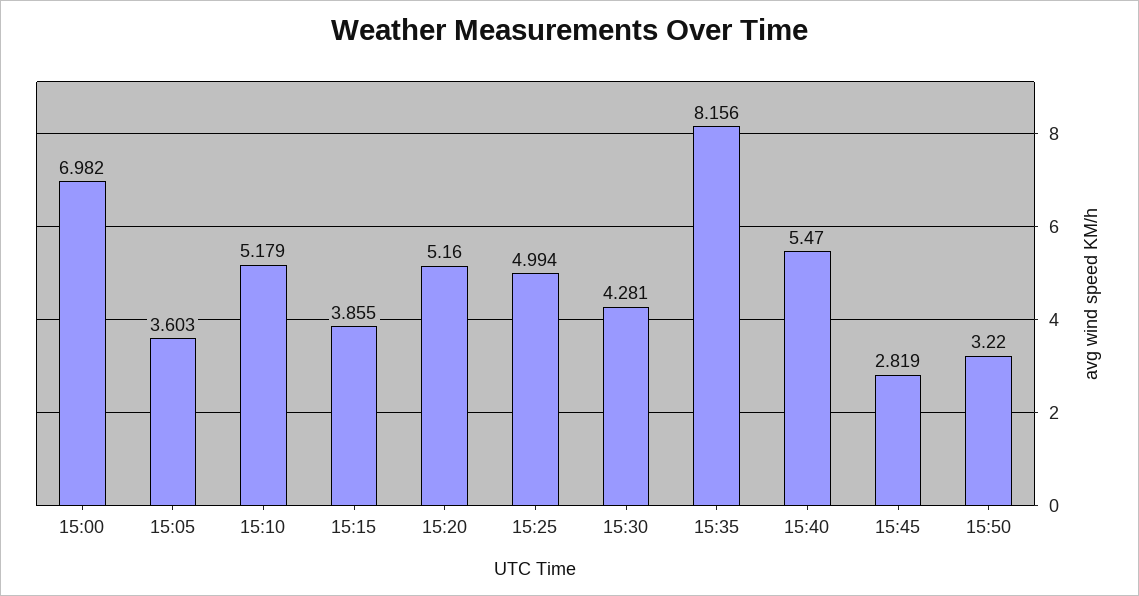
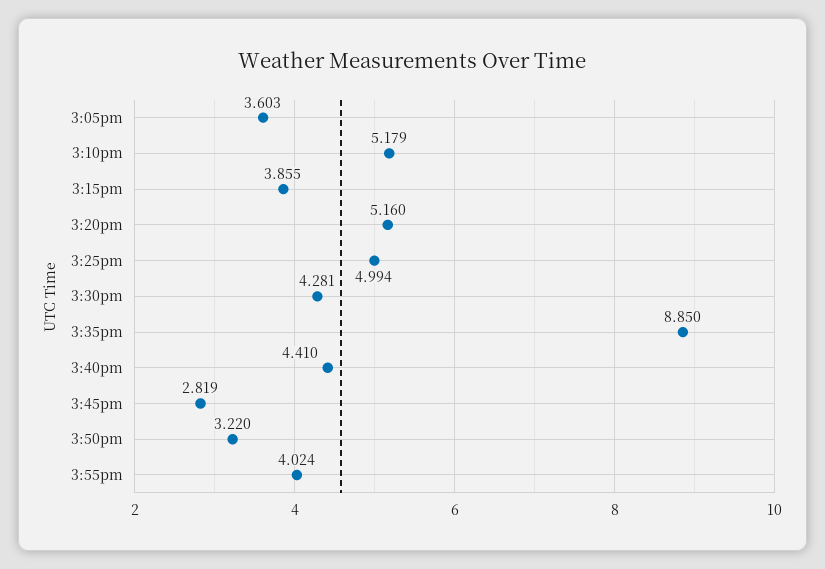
15:00: 6.982 -> none
15:35: 8.156 -> 8.85
15:40: 5.47 -> 4.41
3:55pm: none -> 4.024

